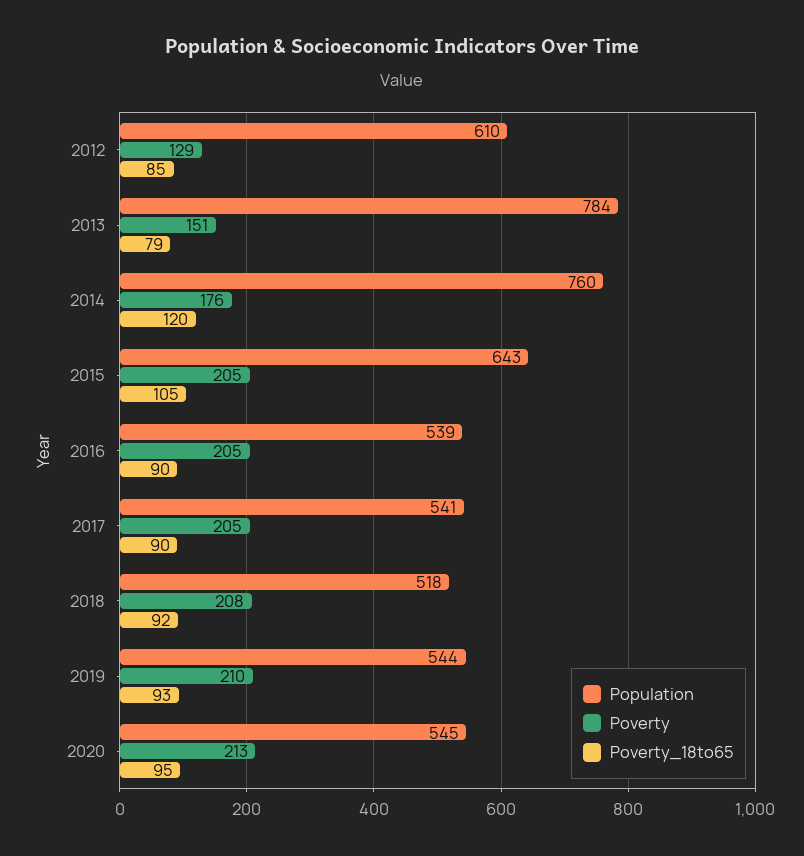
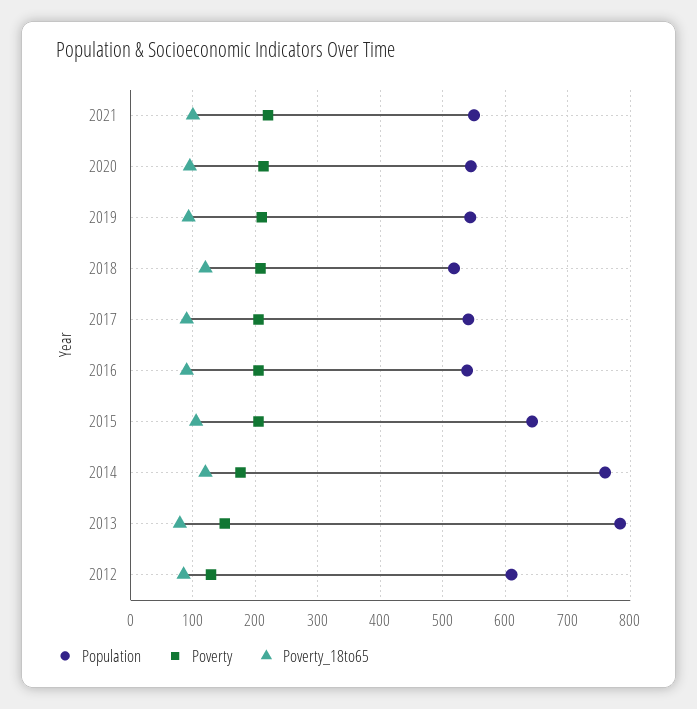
Poverty_18to65, 2018: 92 -> 120
Population, 2021: none -> 550
Poverty, 2021: none -> 220
Poverty_18to65, 2021: none -> 100

